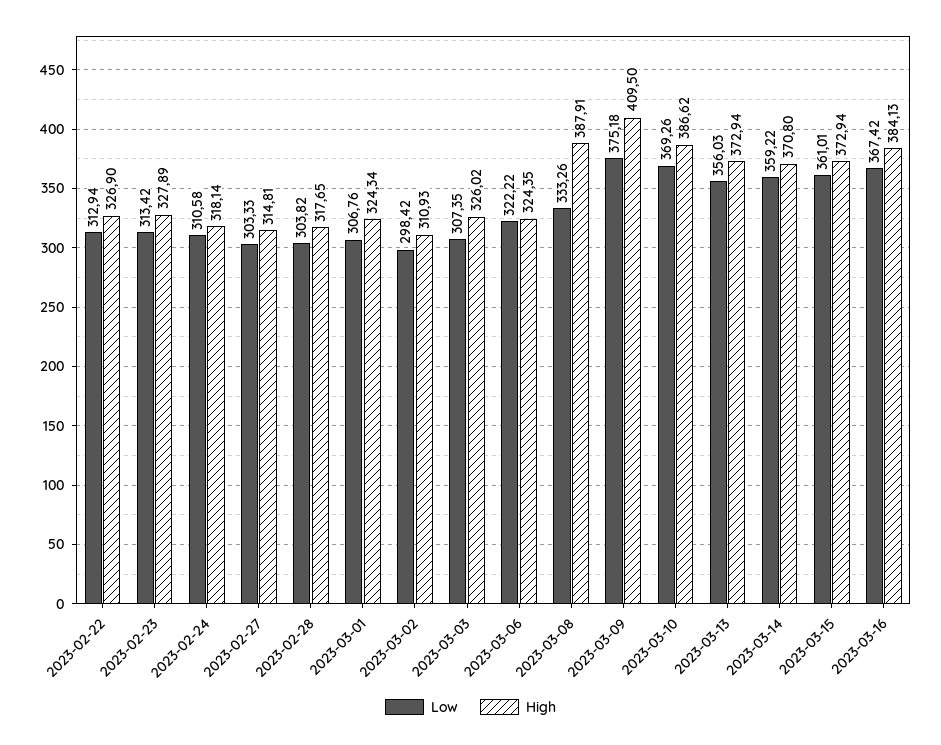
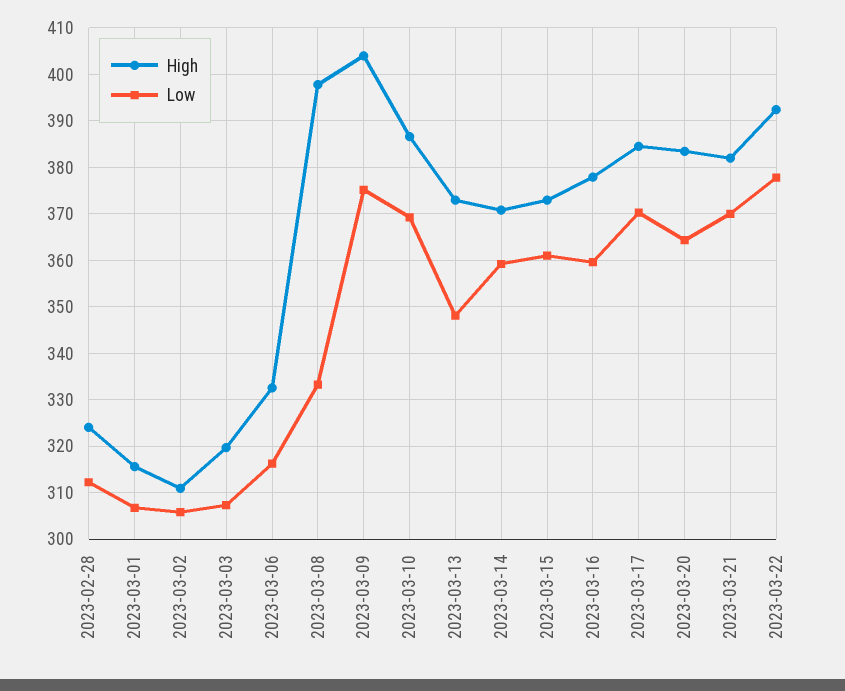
Low, 2023-02-22: 312.94 -> none
High, 2023-02-22: 326.9 -> none
Low, 2023-02-23: 313.42 -> none
High, 2023-02-23: 327.89 -> none
Low, 2023-02-24: 310.58 -> none
High, 2023-02-24: 318.14 -> none
Low, 2023-02-27: 303.33 -> none
High, 2023-02-27: 314.81 -> none
Low, 2023-02-28: 303.82 -> 312
High, 2023-02-28: 317.65 -> 324
High, 2023-03-01: 324.34 -> 316
Low, 2023-03-02: 298.42 -> 306
High, 2023-03-03: 326.02 -> 320
Low, 2023-03-06: 322.22 -> 316
High, 2023-03-06: 324.35 -> 332
High, 2023-03-08: 387.91 -> 398
High, 2023-03-09: 409.5 -> 404
Low, 2023-03-13: 356.03 -> 348
Low, 2023-03-16: 367.42 -> 360
High, 2023-03-16: 384.13 -> 378
High, 2023-03-17: none -> 384
Low, 2023-03-17: none -> 370
High, 2023-03-20: none -> 384
Low, 2023-03-20: none -> 364
High, 2023-03-21: none -> 382
Low, 2023-03-21: none -> 370
High, 2023-03-22: none -> 392
Low, 2023-03-22: none -> 378

